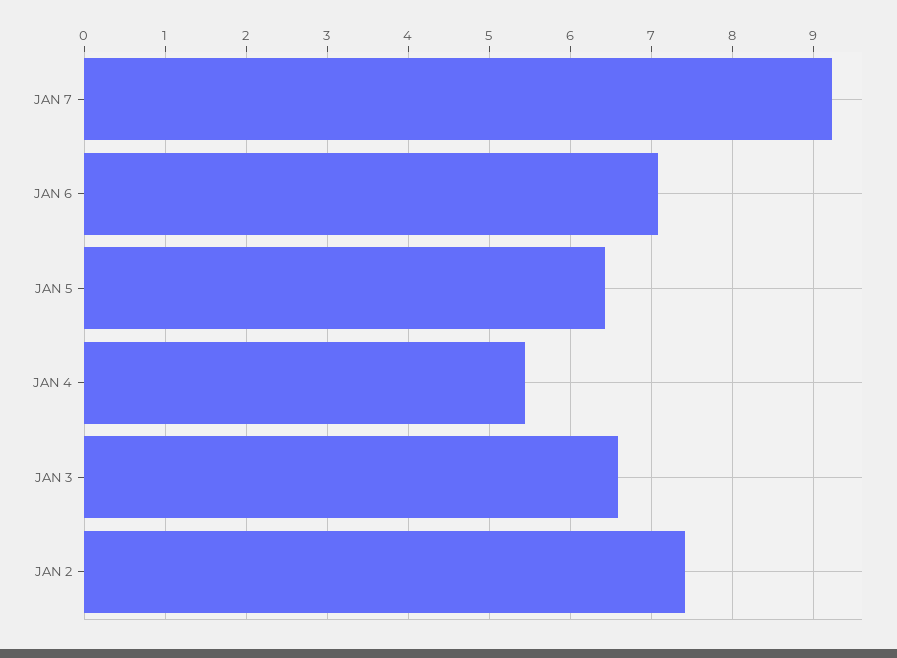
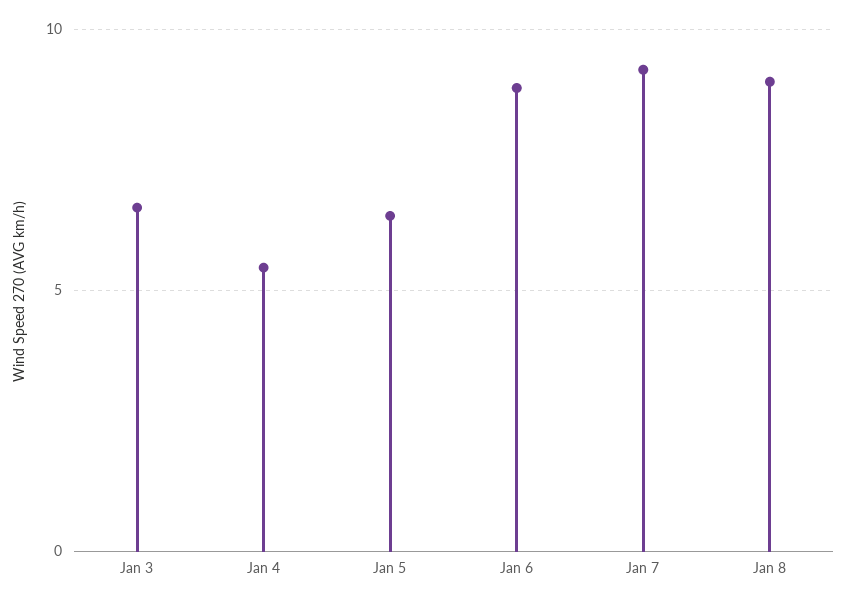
JAN 6: 7.1 -> 9
JAN 2: 7.4 -> none
Jan 8: none -> 9

